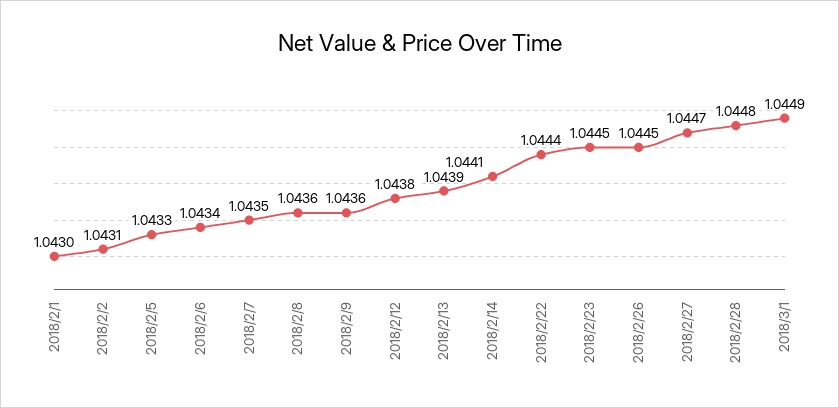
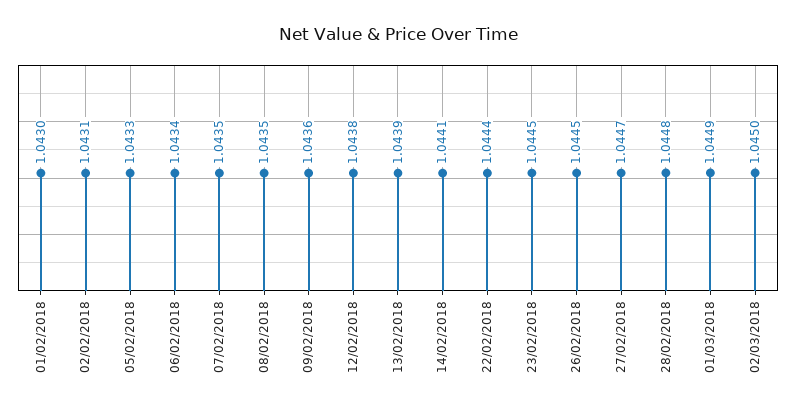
2018/2/8: 1.0436 -> 1.0435
02/03/2018: none -> 1.045

